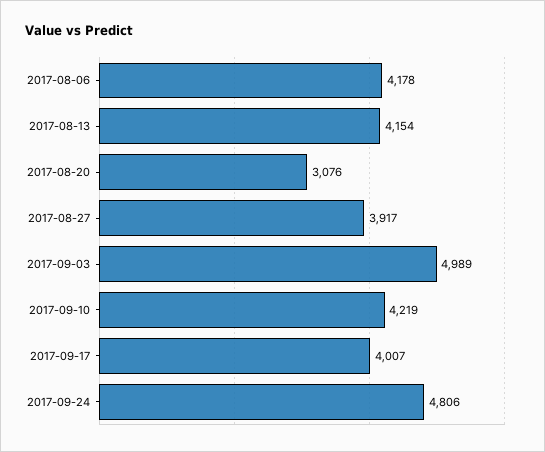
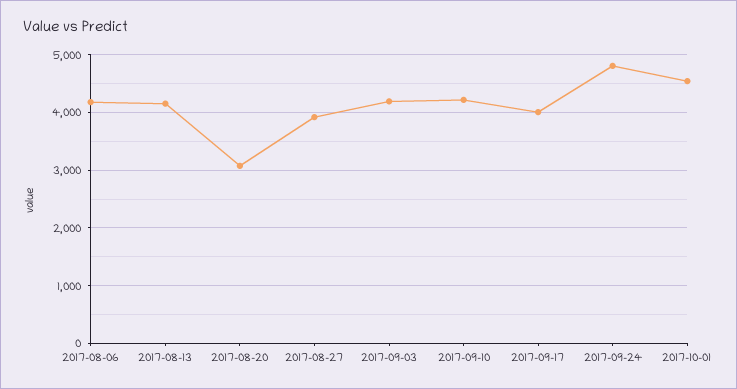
2017-09-03: 4989 -> 4200
2017-10-01: none -> 4600

